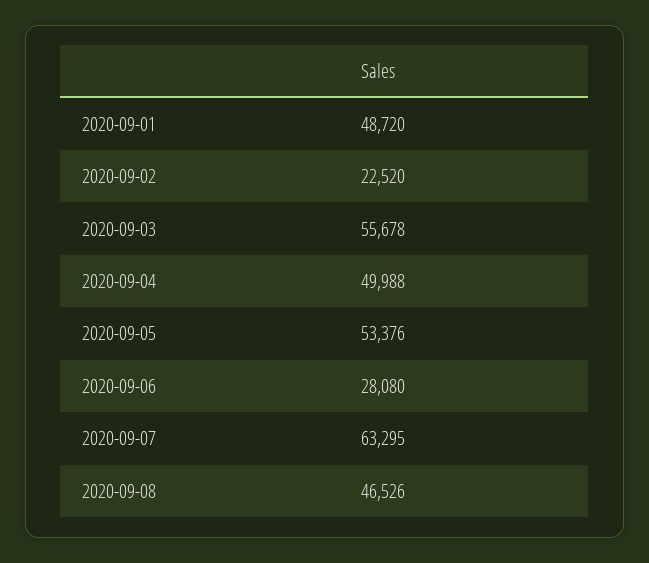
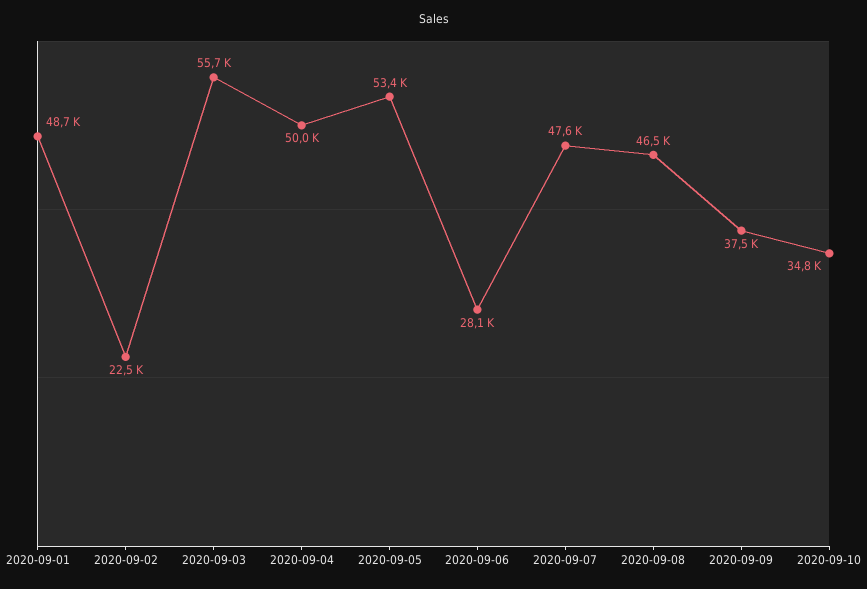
2020-09-07: 63295 -> 47600
2020-09-09: none -> 37500
2020-09-10: none -> 34800

